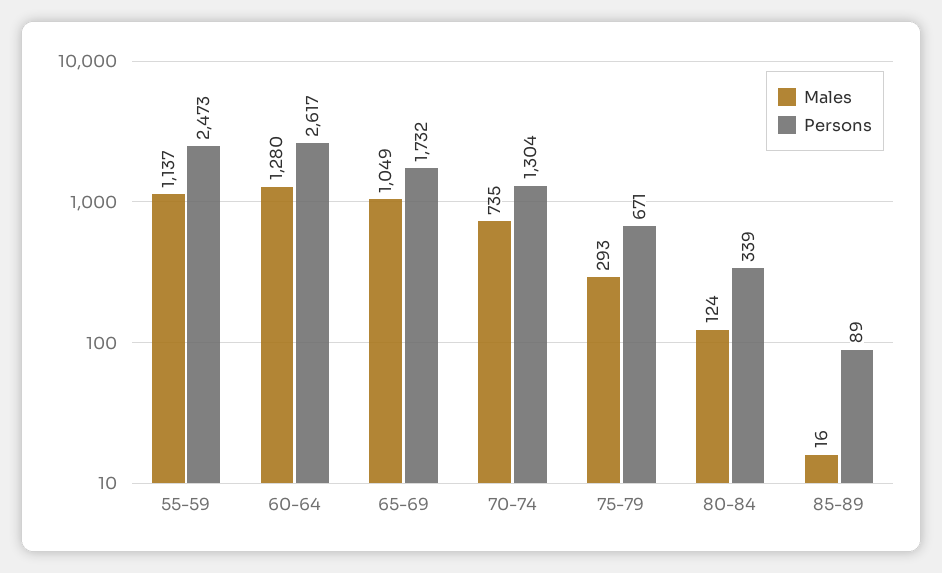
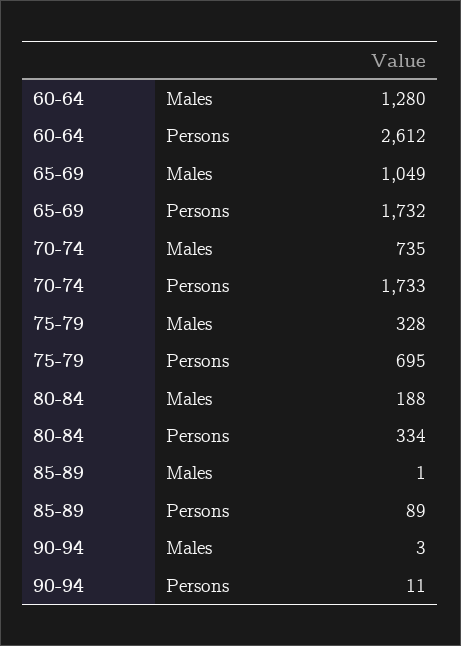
Males, 55-59: 1137 -> none
Persons, 55-59: 2473 -> none
Persons, 60-64: 2617 -> 2612
Persons, 70-74: 1304 -> 1733
Males, 75-79: 293 -> 328
Persons, 75-79: 671 -> 695
Males, 80-84: 124 -> 188
Persons, 80-84: 339 -> 334
Males, 85-89: 16 -> 1
Males, 90-94: none -> 3
Persons, 90-94: none -> 11

